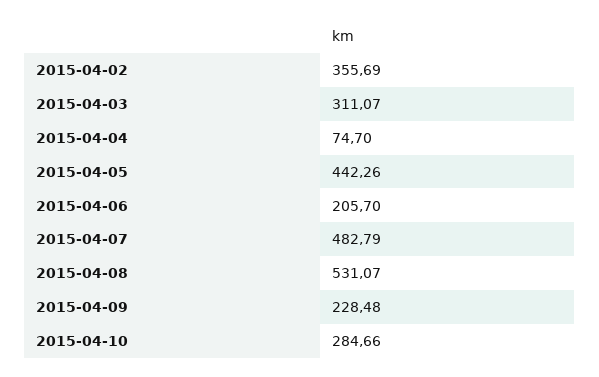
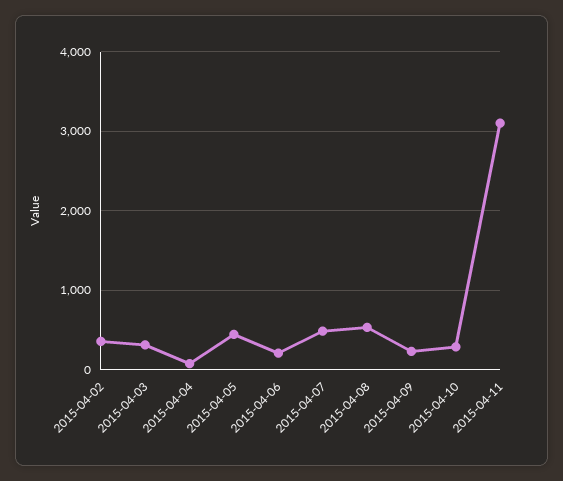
2015-04-11: none -> 3100

